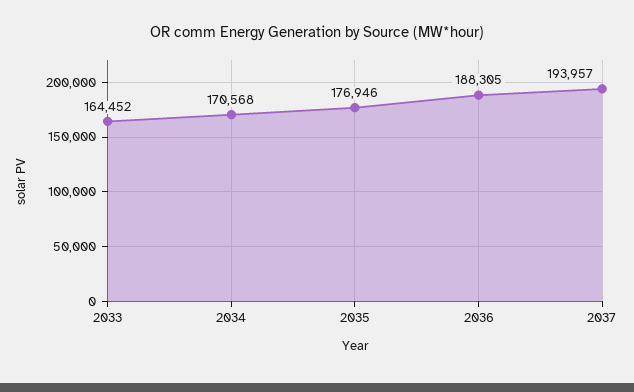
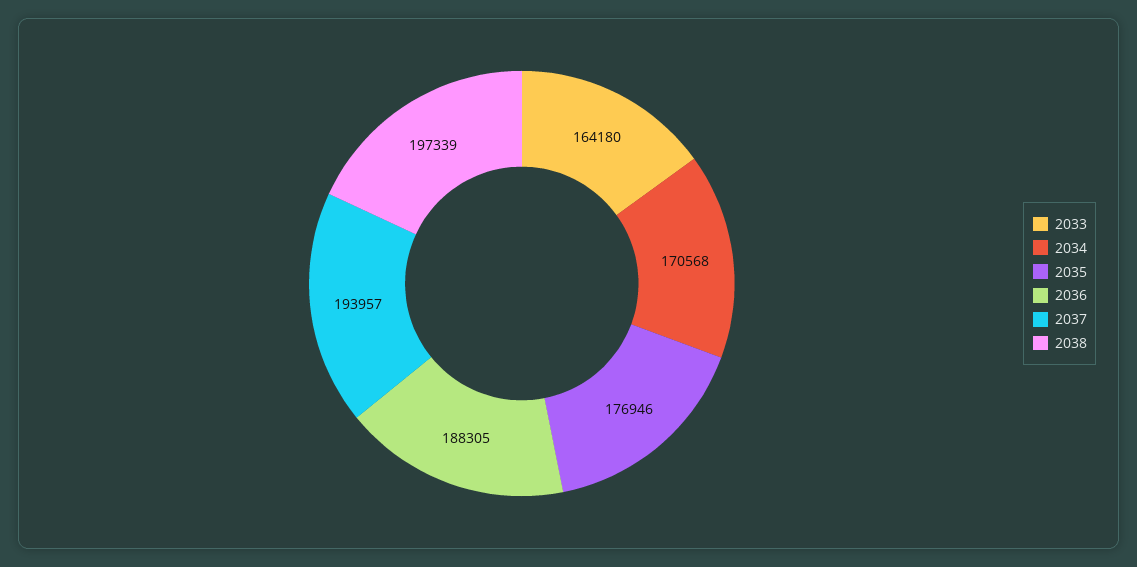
2033: 164452 -> 164180
2038: none -> 197339

